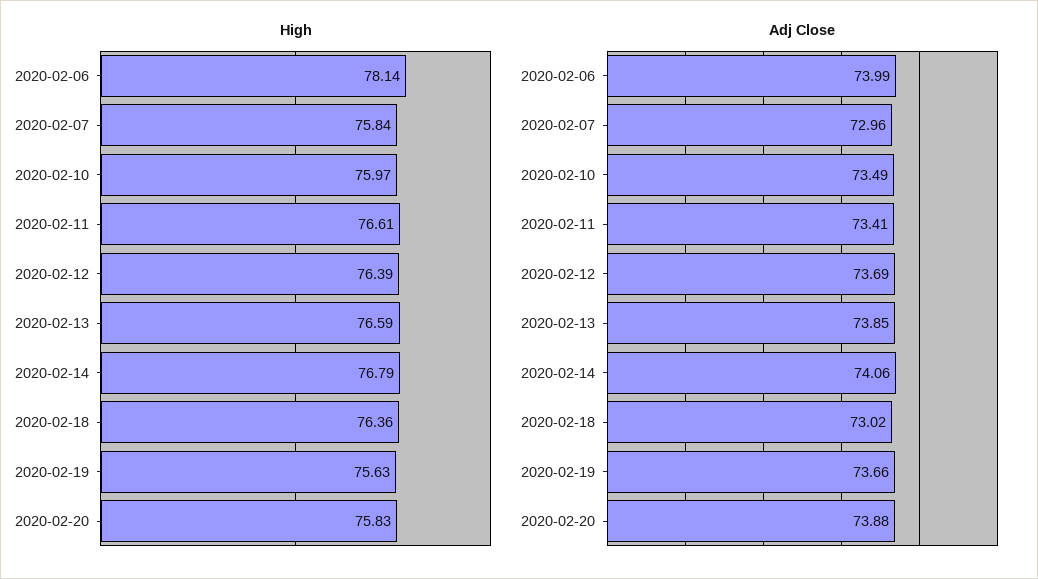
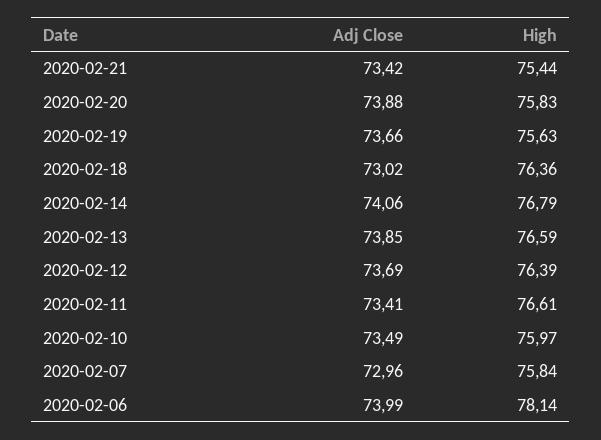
Adj Close, 2020-02-21: none -> 73.42
High, 2020-02-21: none -> 75.44

